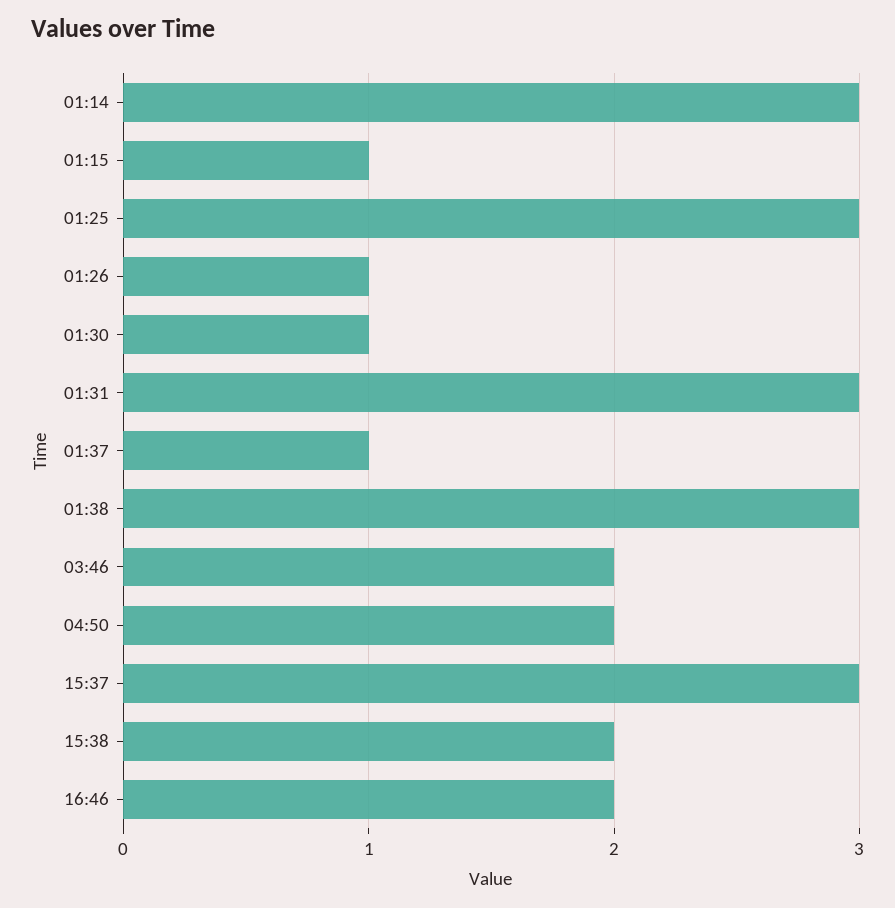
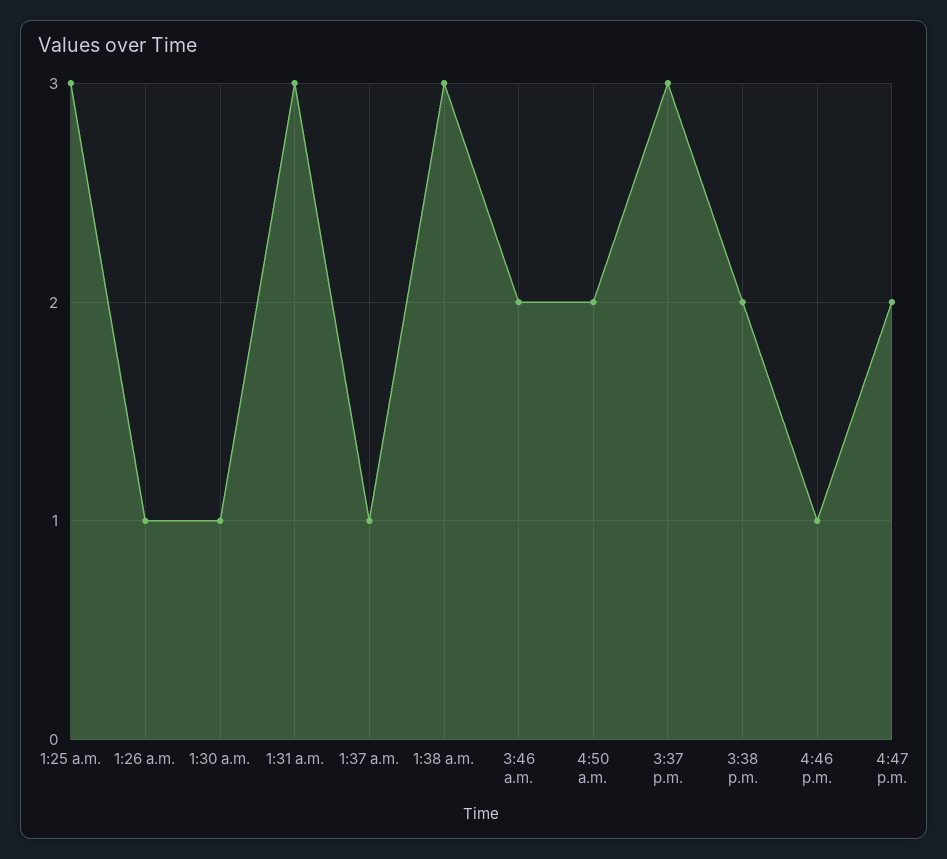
01:14: 3 -> none
01:15: 1 -> none
16:46: 2 -> 1
4:47 p.m.: none -> 2

